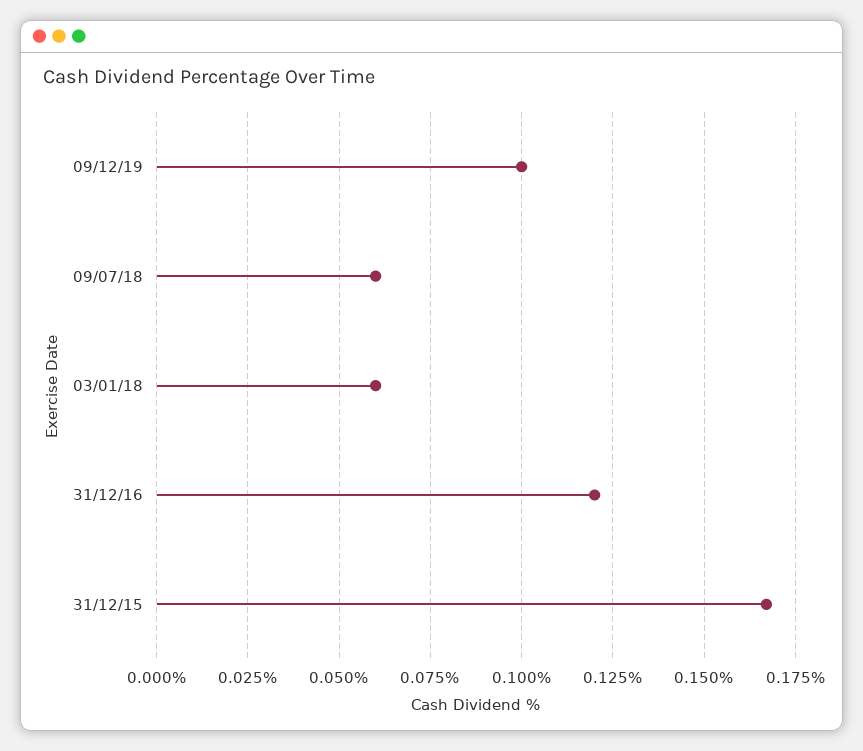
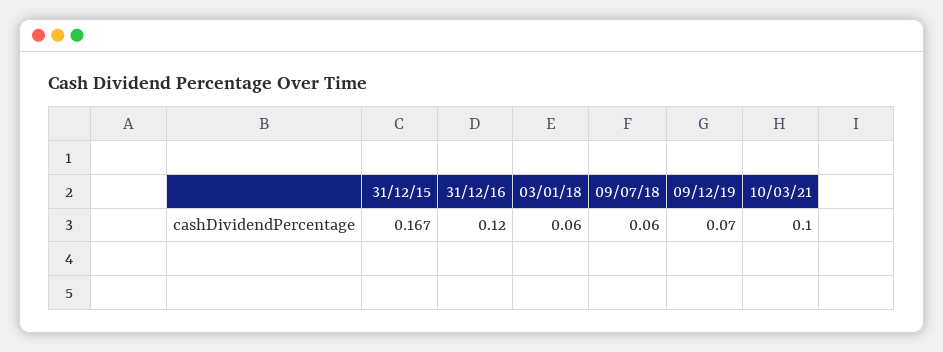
09/12/19: 0.1 -> 0.07
10/03/21: none -> 0.1

